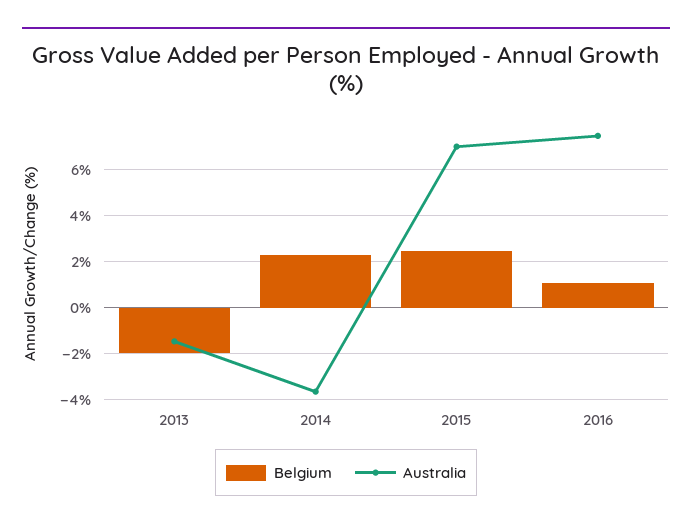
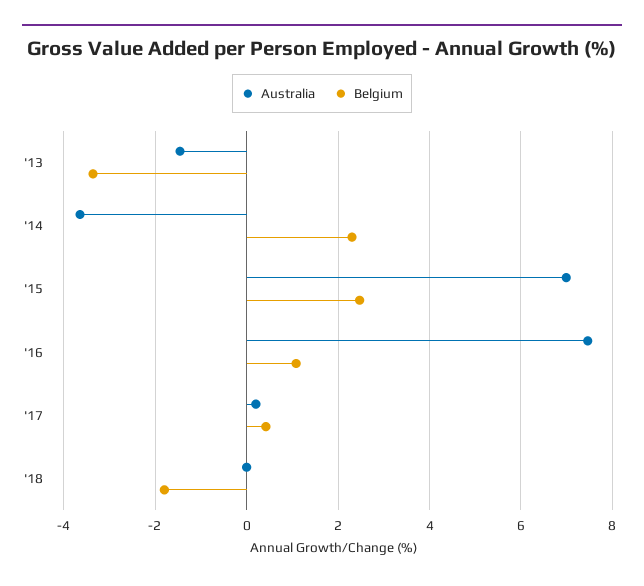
Belgium, 2013: -2 -> -3.4
Australia, '17: none -> 0.2
Belgium, '17: none -> 0.4
Australia, '18: none -> 0
Belgium, '18: none -> -1.8

